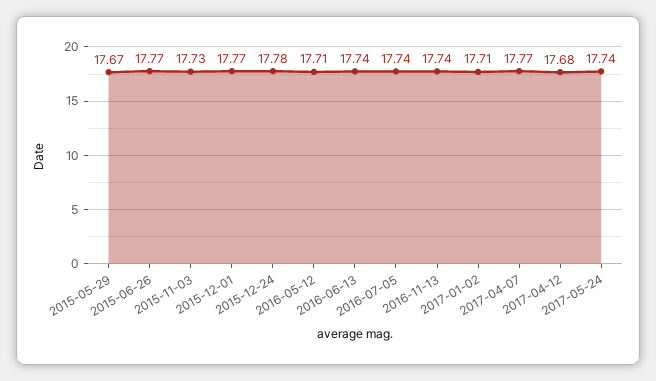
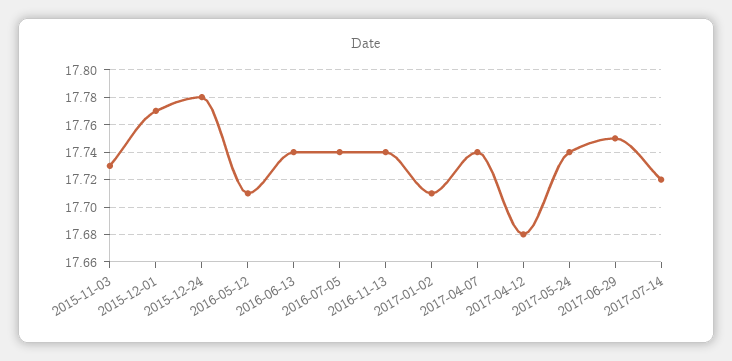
2015-05-29: 17.67 -> none
2015-06-26: 17.77 -> none
2017-04-07: 17.77 -> 17.74
2017-06-29: none -> 17.75
2017-07-14: none -> 17.72

